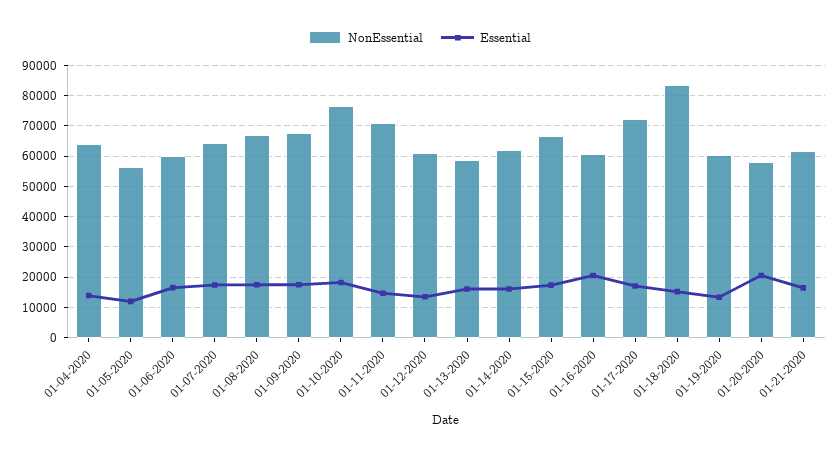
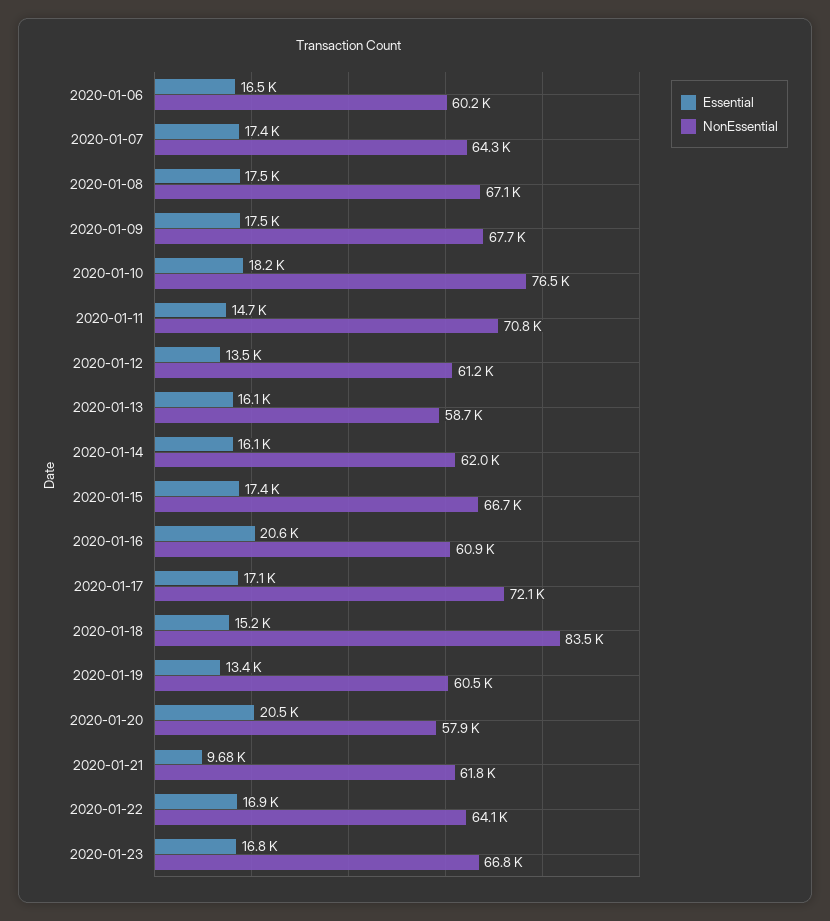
NonEssential, 01-04-2020: 64000 -> none
Essential, 01-04-2020: 14000 -> none
NonEssential, 01-05-2020: 56000 -> none
Essential, 01-05-2020: 12000 -> none
Essential, 01-21-2020: 16000 -> 9680
Essential, 2020-01-22: none -> 16900
NonEssential, 2020-01-22: none -> 64100
Essential, 2020-01-23: none -> 16800
NonEssential, 2020-01-23: none -> 66800

